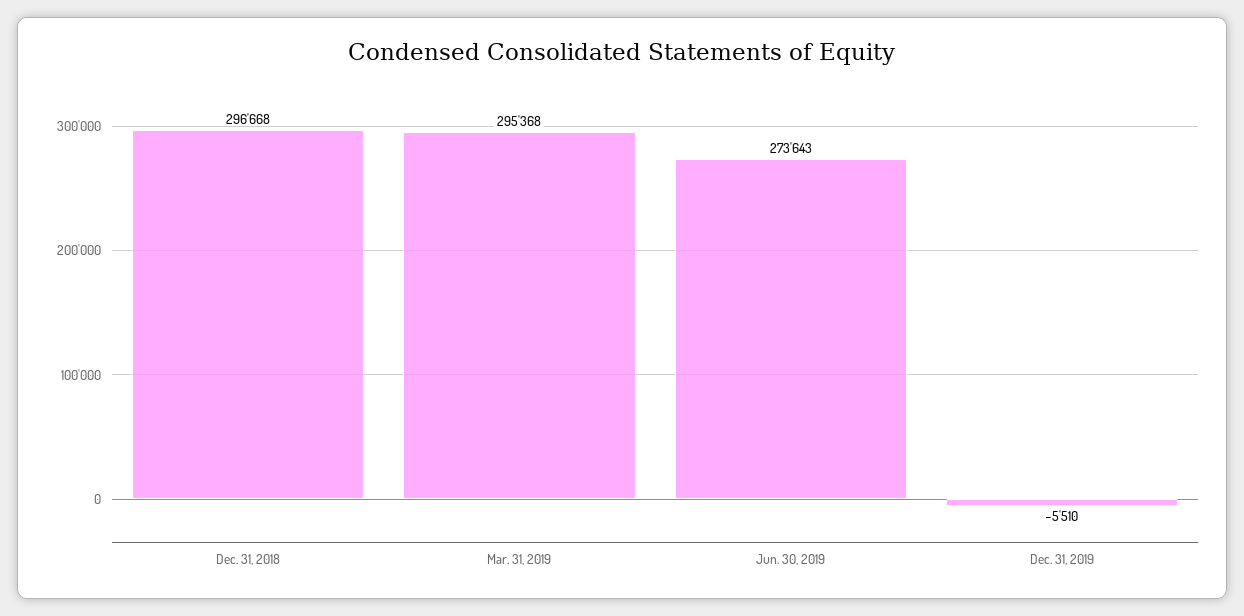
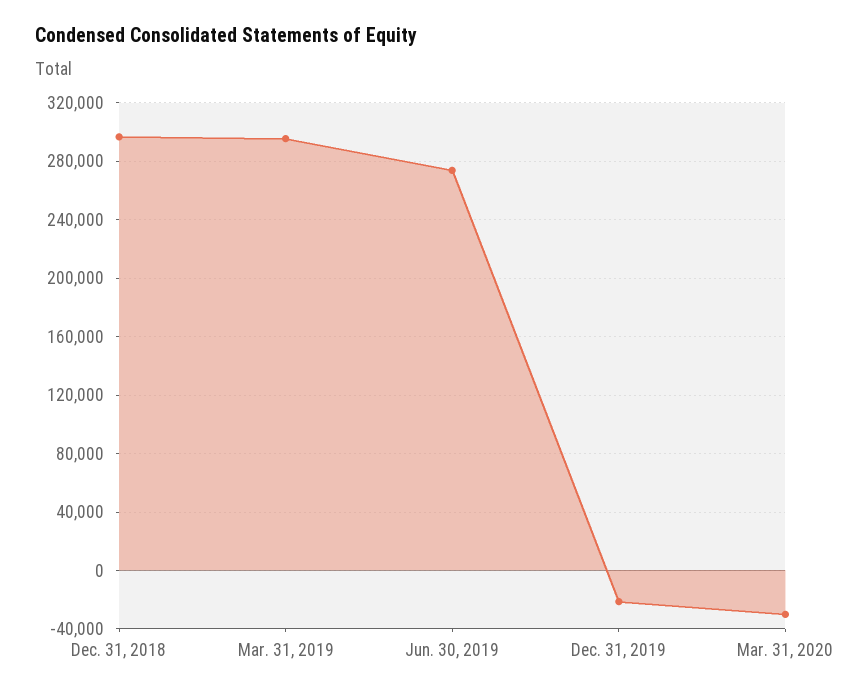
Dec. 31, 2019: -5510 -> -20000
Mar. 31, 2020: none -> -30000

